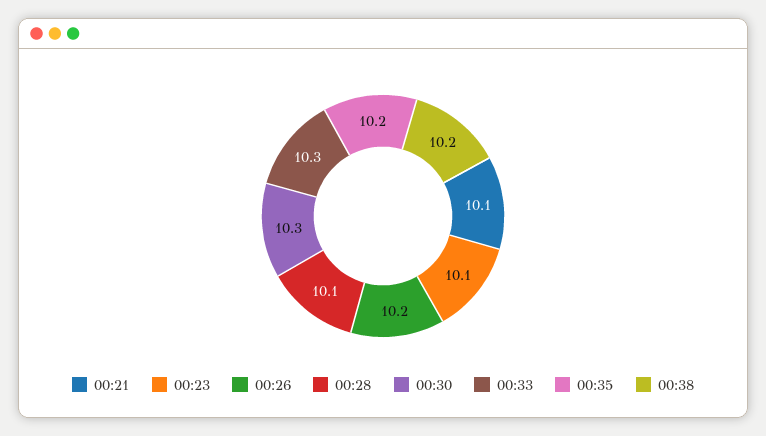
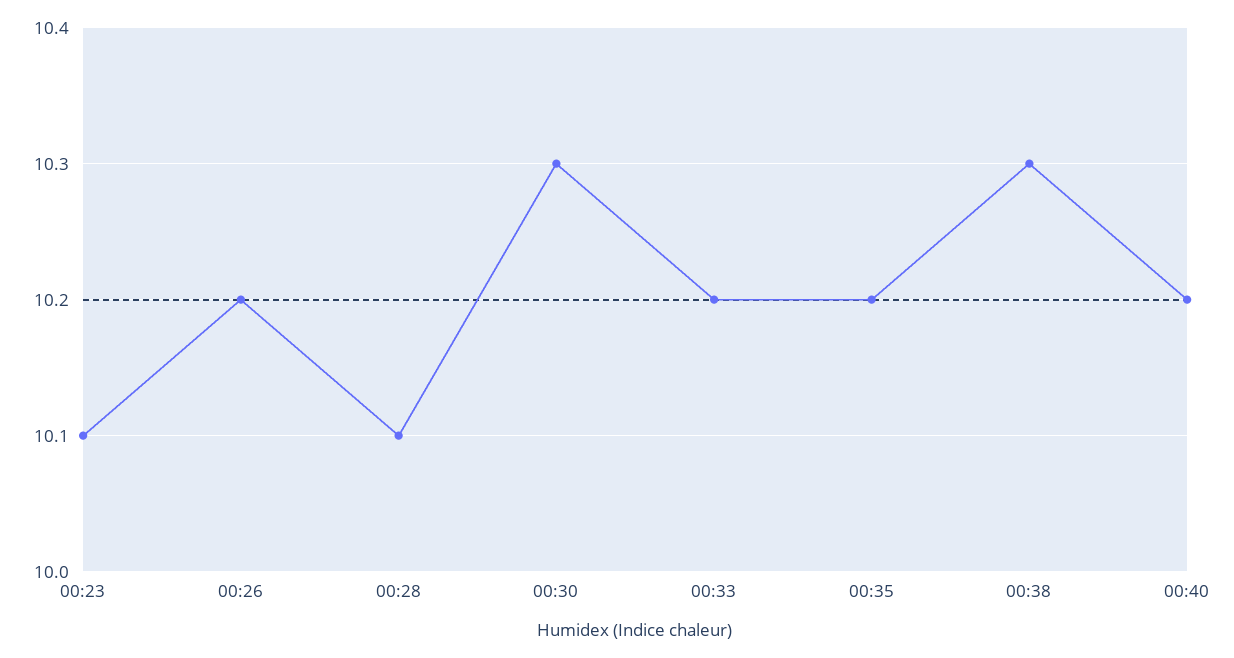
00:21: 10.1 -> none
00:33: 10.3 -> 10.2
00:38: 10.2 -> 10.3
00:40: none -> 10.2

